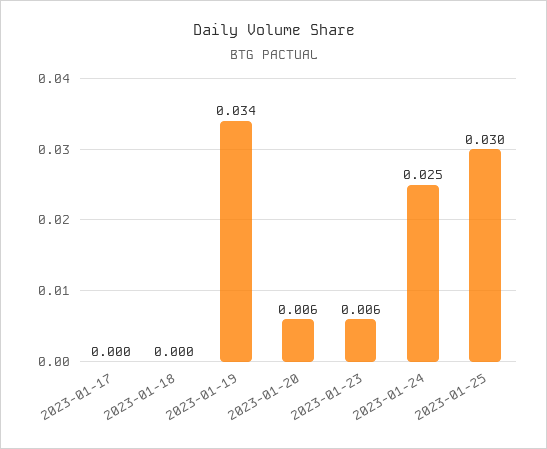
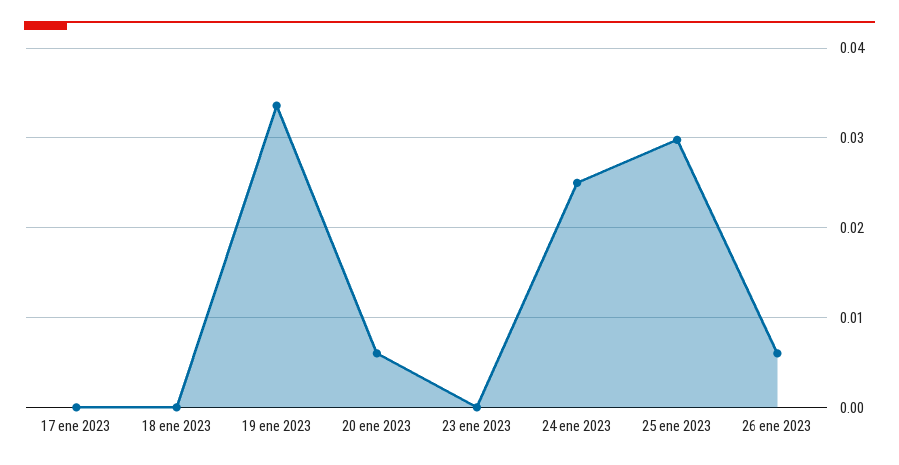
2023-01-23: 0.006 -> 0
26 ene 2023: none -> 0.006

